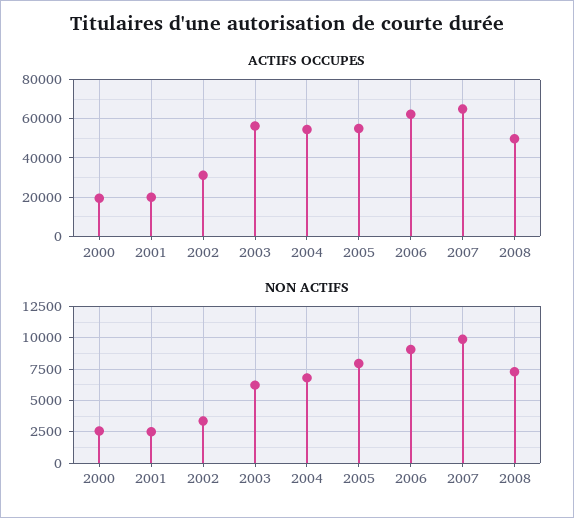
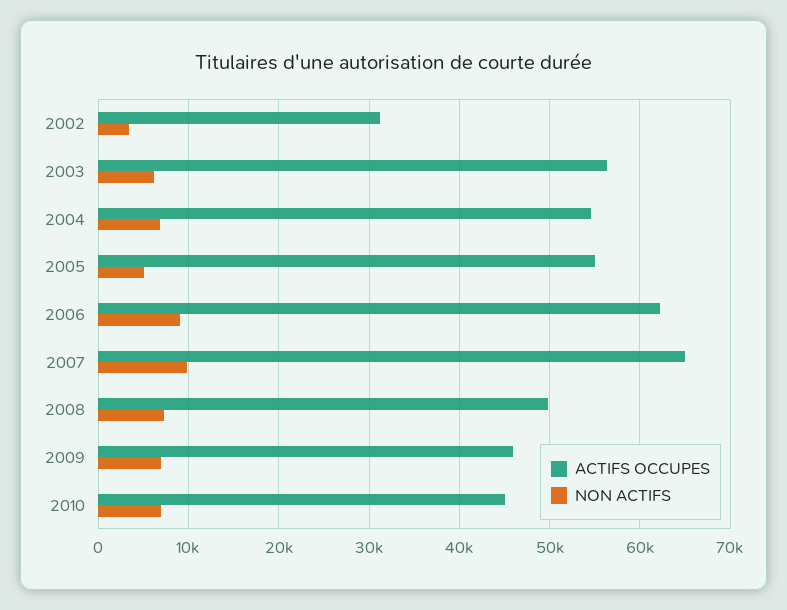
ACTIFS OCCUPES, 2000: 20000 -> none
ACTIFS OCCUPES, 2001: 20000 -> none
NON ACTIFS, 2000: 2500 -> none
NON ACTIFS, 2001: 2500 -> none
NON ACTIFS, 2005: 8000 -> 5000
ACTIFS OCCUPES, 2009: none -> 46000
NON ACTIFS, 2009: none -> 7000
ACTIFS OCCUPES, 2010: none -> 45000
NON ACTIFS, 2010: none -> 7000

